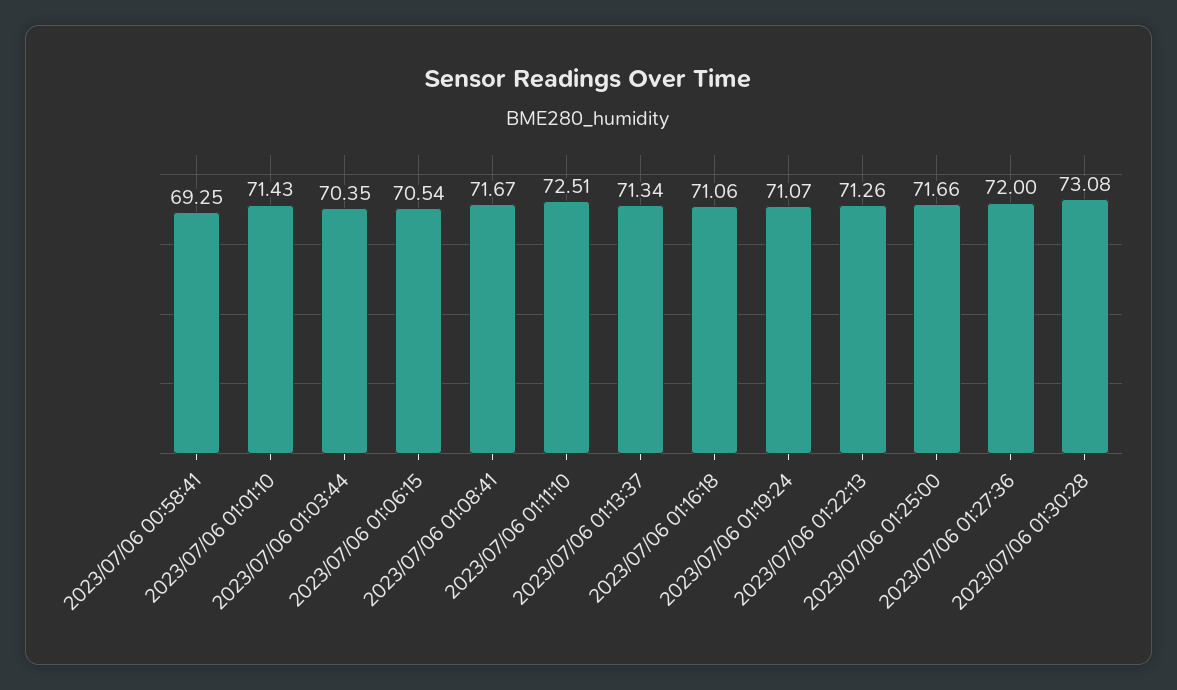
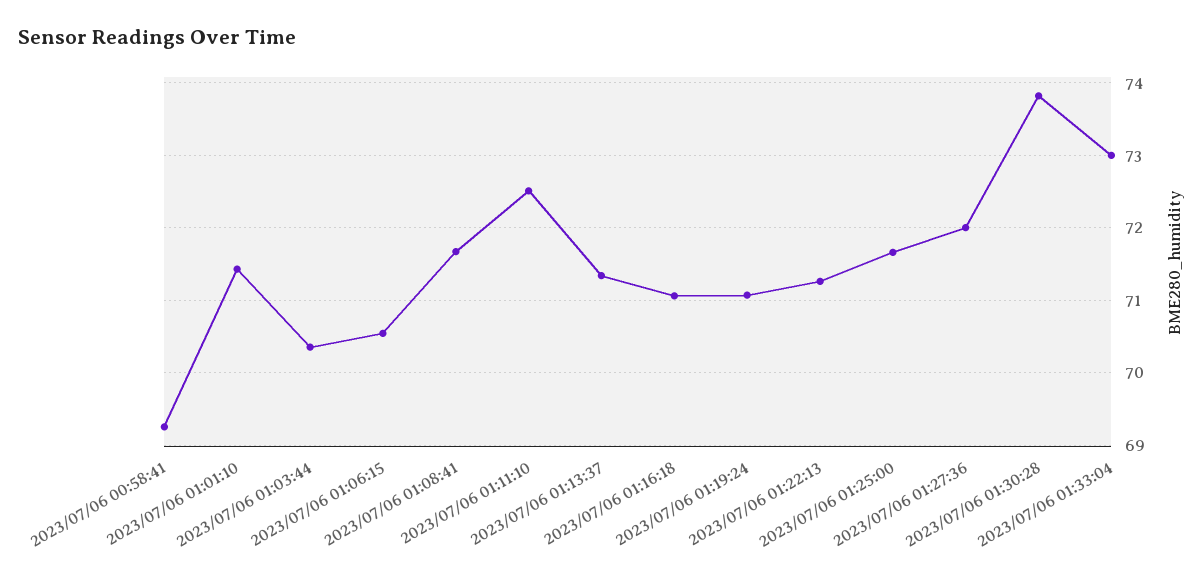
2023/07/06 01:30:28: 73.08 -> 73.8
2023/07/06 01:33:04: none -> 73

